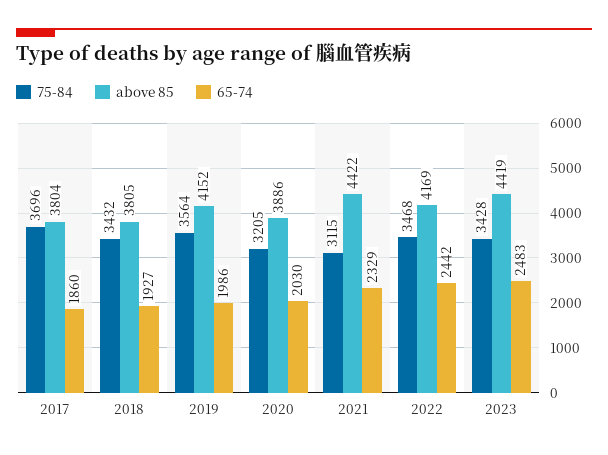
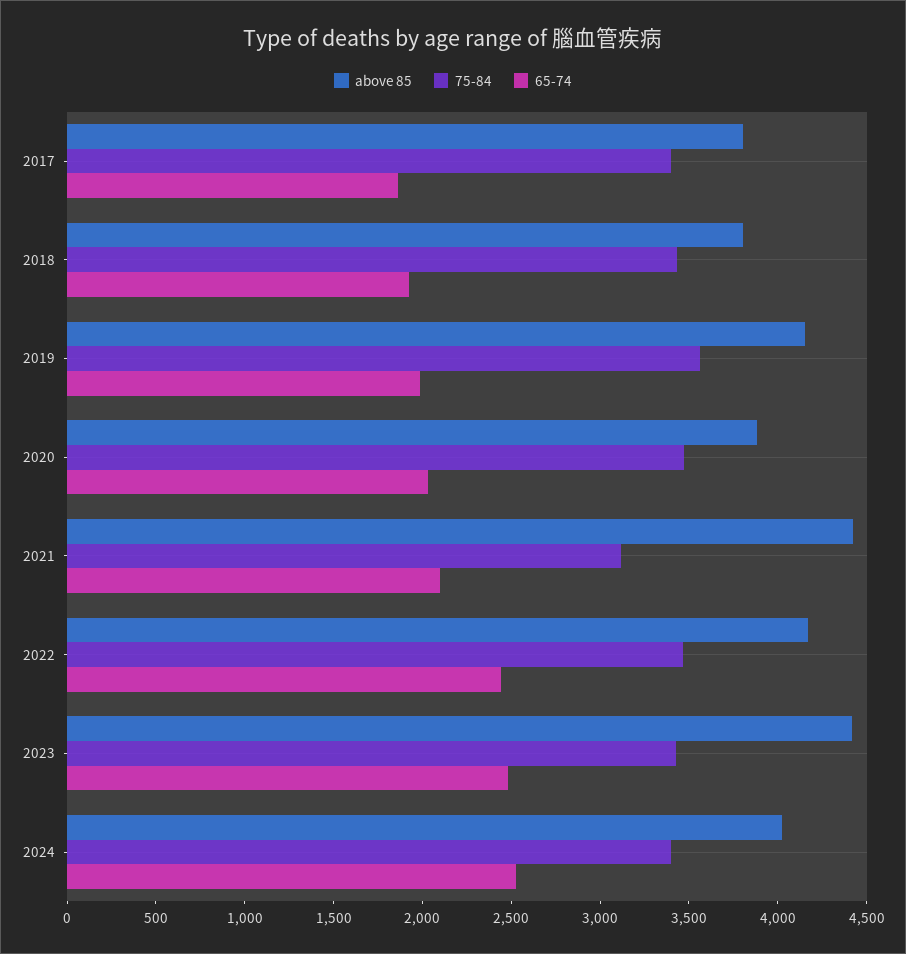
75-84, 2017: 3696 -> 3400
75-84, 2020: 3205 -> 3500
65-74, 2021: 2329 -> 2100
above 85, 2024: none -> 4000
75-84, 2024: none -> 3400
65-74, 2024: none -> 2500

